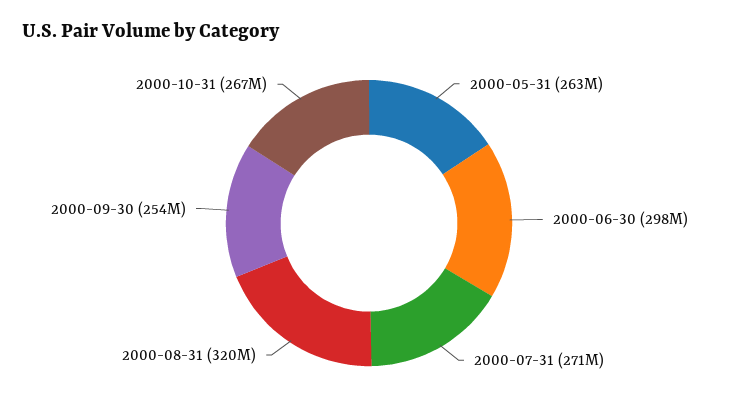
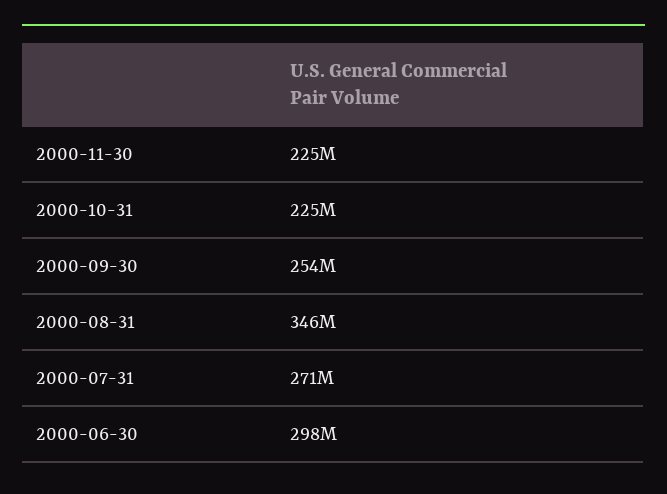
2000-05-31: 263000000 -> none
2000-08-31: 320000000 -> 346000000
2000-10-31: 267000000 -> 225000000
2000-11-30: none -> 225000000

